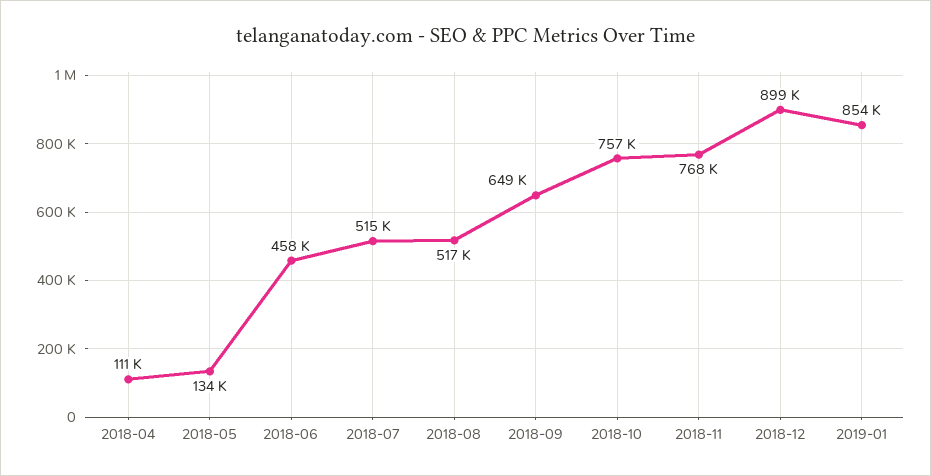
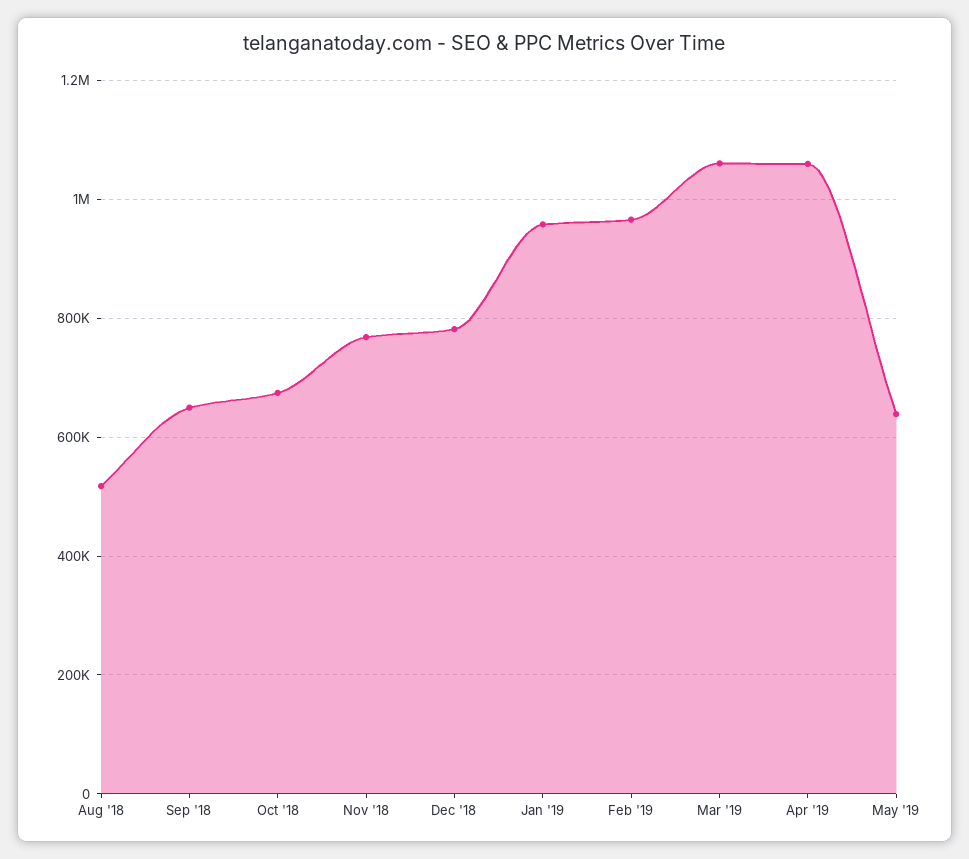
2018-04: 111000 -> none
2018-05: 134000 -> none
2018-06: 458000 -> none
2018-07: 515000 -> none
2018-10: 757000 -> 680000
2018-12: 899000 -> 780000
2019-01: 854000 -> 960000
Feb '19: none -> 960000
Mar '19: none -> 1060000
Apr '19: none -> 1060000
May '19: none -> 640000

